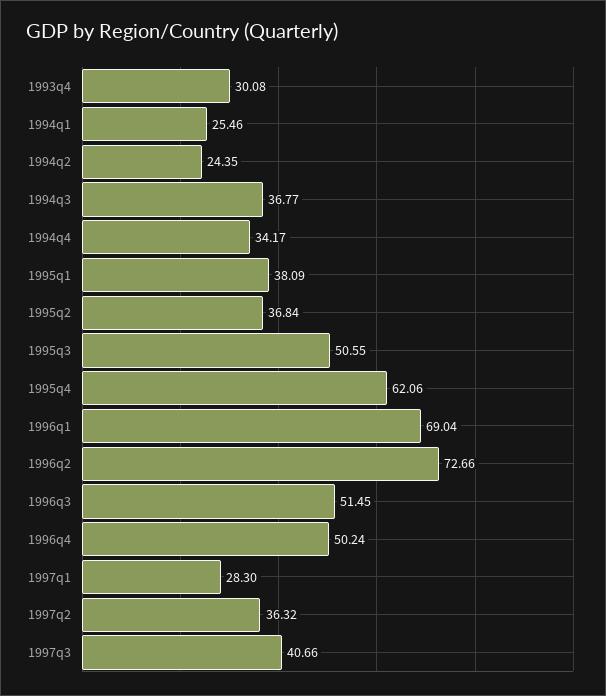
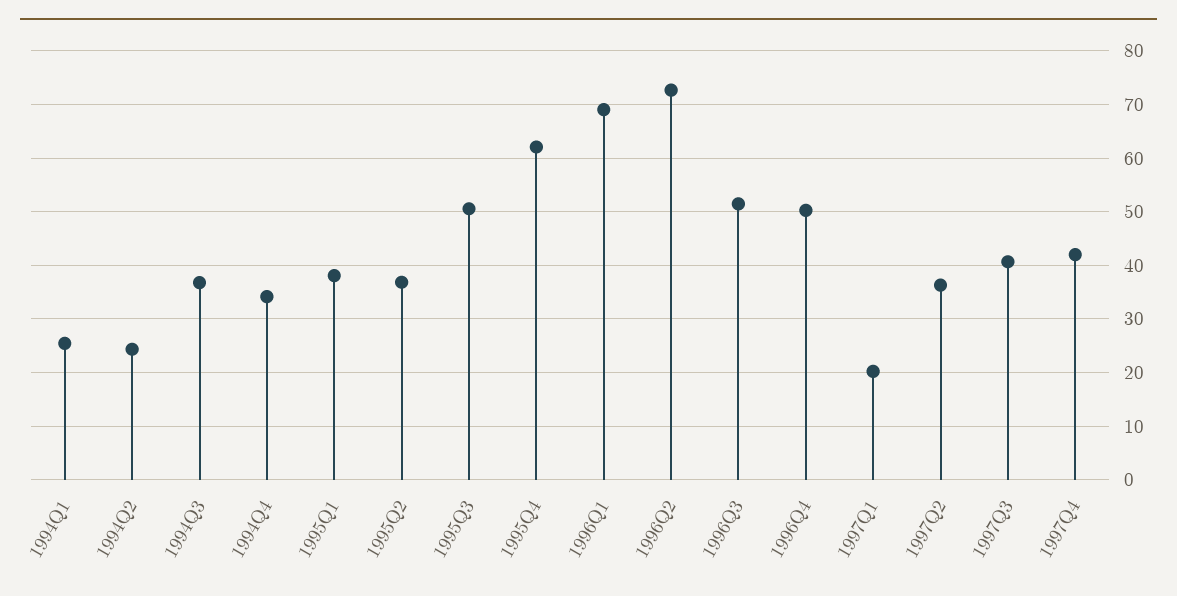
1993q4: 30.08 -> none
1997q1: 28.3 -> 20
1997Q4: none -> 42

